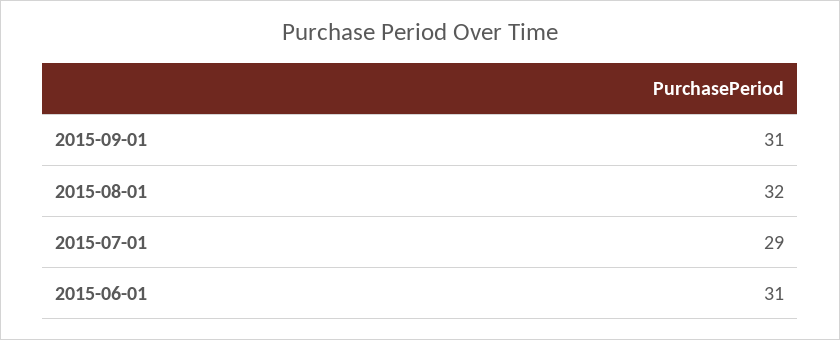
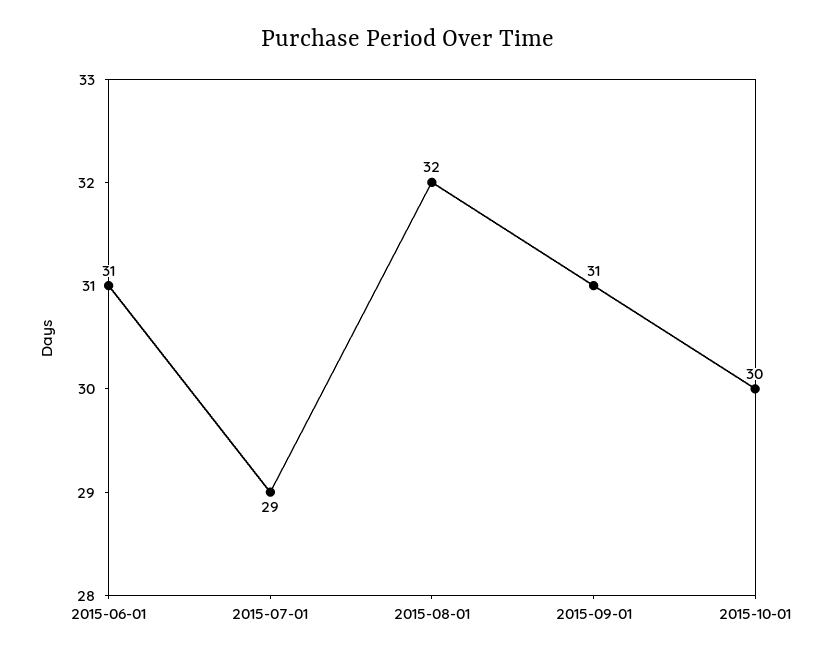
2015-10-01: none -> 30

